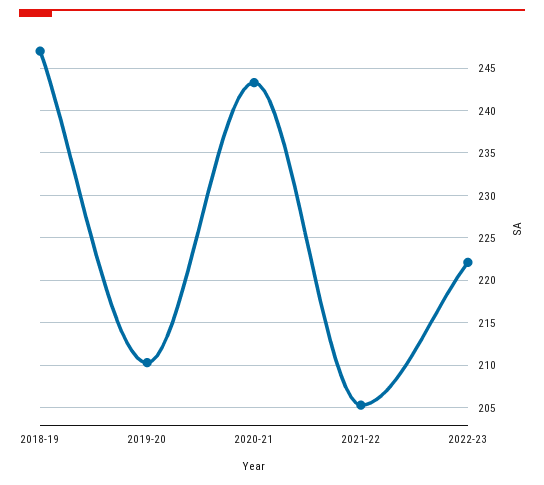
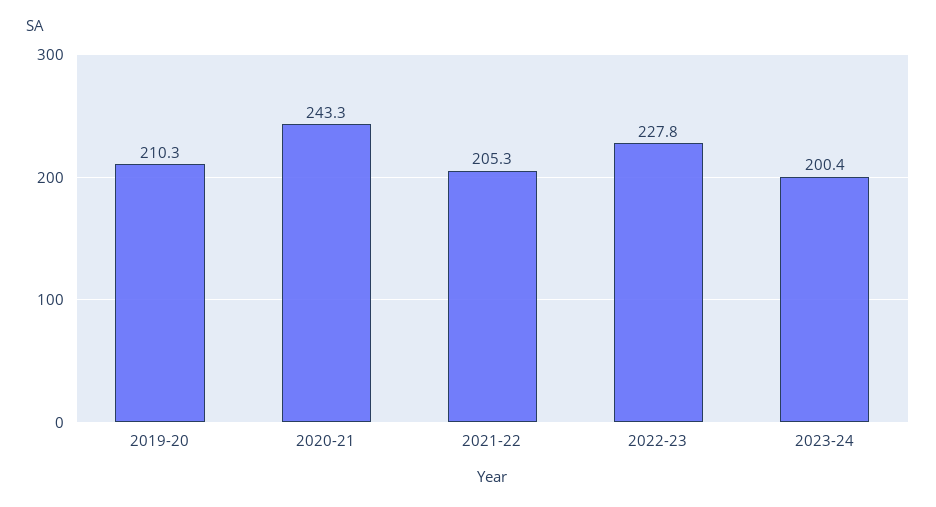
2018-19: 247 -> none
2022-23: 222 -> 227.8
2023-24: none -> 200.4

